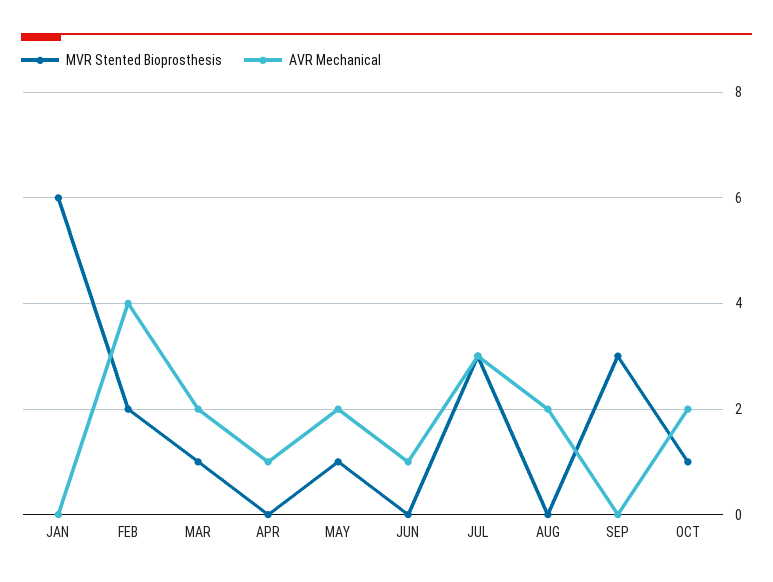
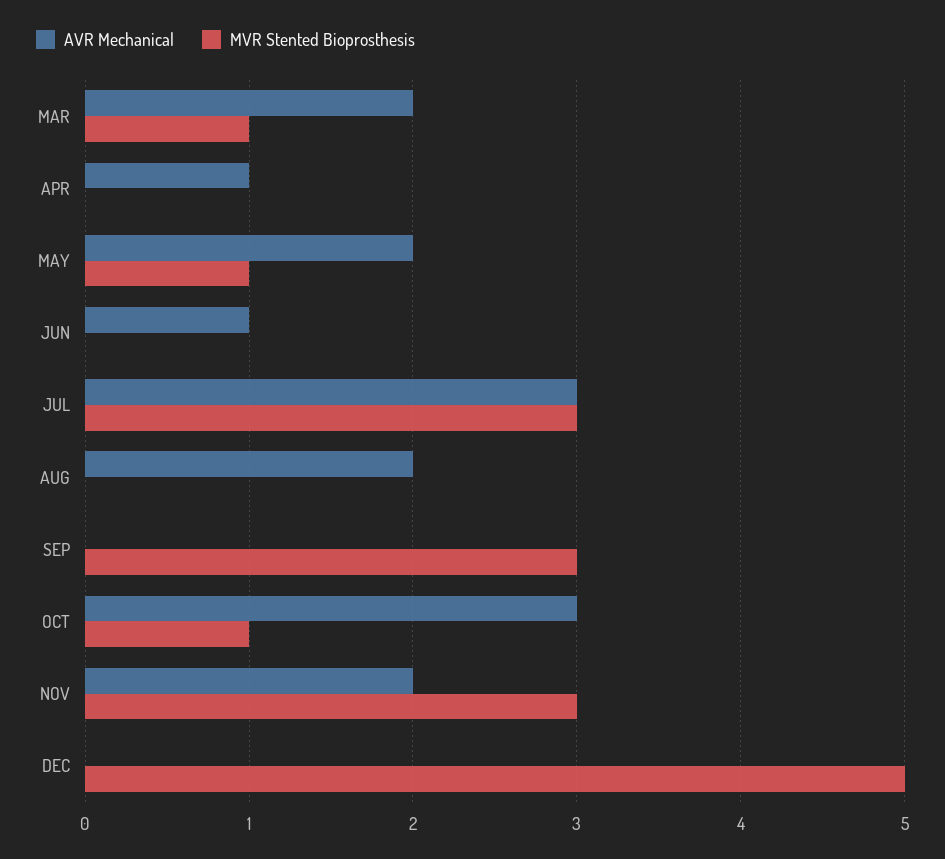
MVR Stented Bioprosthesis, JAN: 6 -> none
AVR Mechanical, JAN: 0 -> none
MVR Stented Bioprosthesis, FEB: 2 -> none
AVR Mechanical, FEB: 4 -> none
AVR Mechanical, OCT: 2 -> 3
AVR Mechanical, NOV: none -> 2
MVR Stented Bioprosthesis, NOV: none -> 3
AVR Mechanical, DEC: none -> 0
MVR Stented Bioprosthesis, DEC: none -> 5

